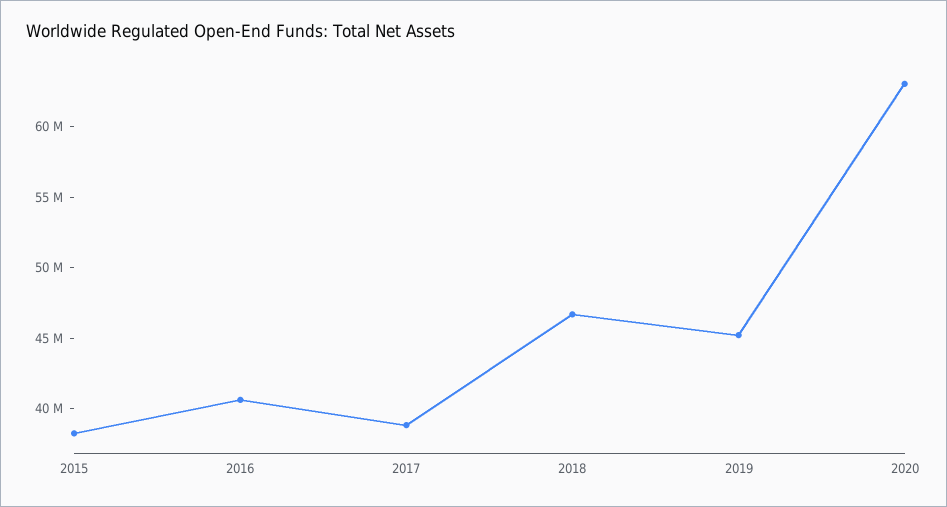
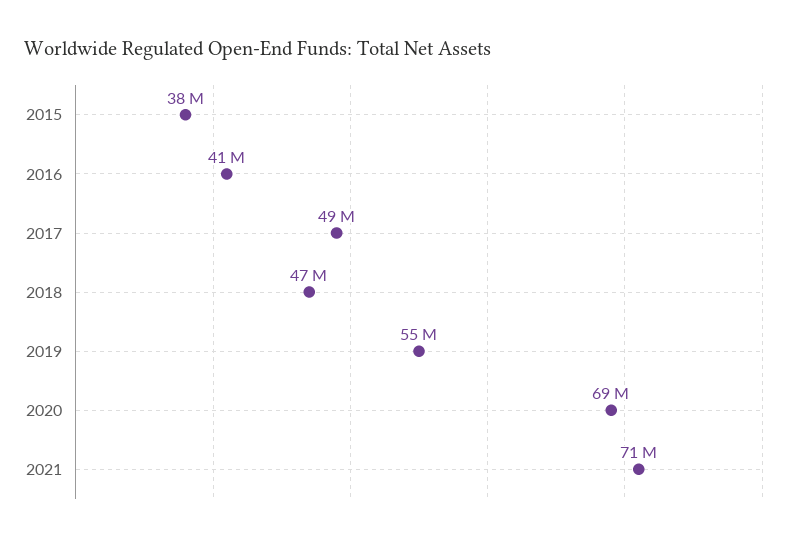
2017: 39000000 -> 49000000
2019: 45000000 -> 55000000
2020: 63000000 -> 69000000
2021: none -> 71000000

